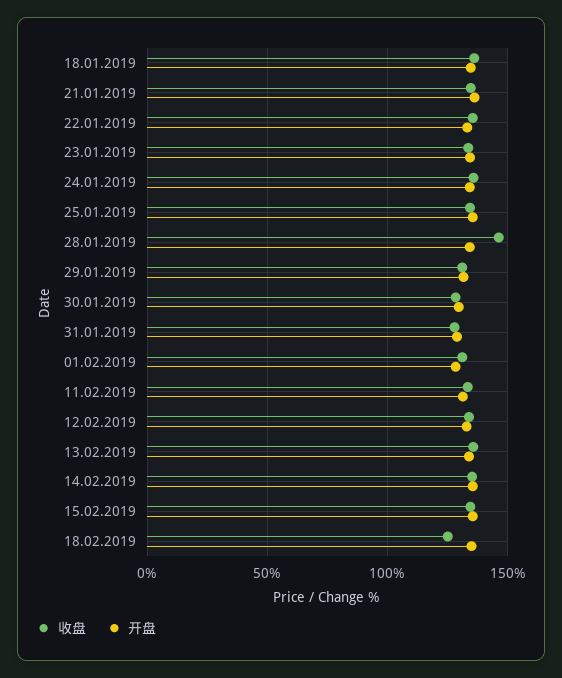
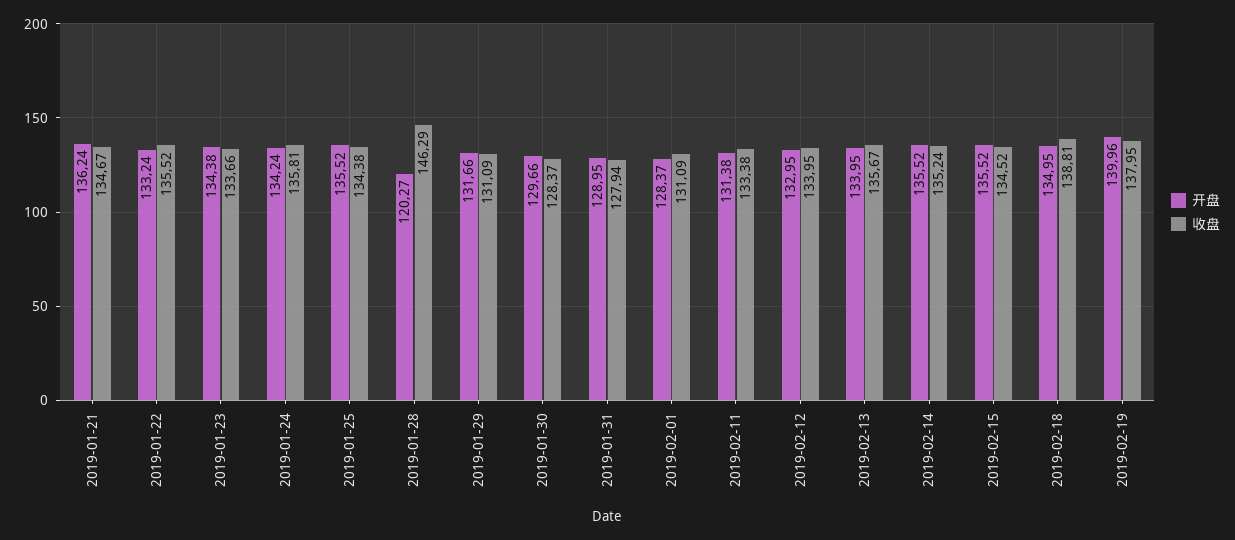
收盘, 18.01.2019: 135 -> none
开盘, 18.01.2019: 135 -> none
开盘, 28.01.2019: 135 -> 120.27
收盘, 18.02.2019: 125 -> 138.81
开盘, 2019-02-19: none -> 139.96
收盘, 2019-02-19: none -> 137.95

